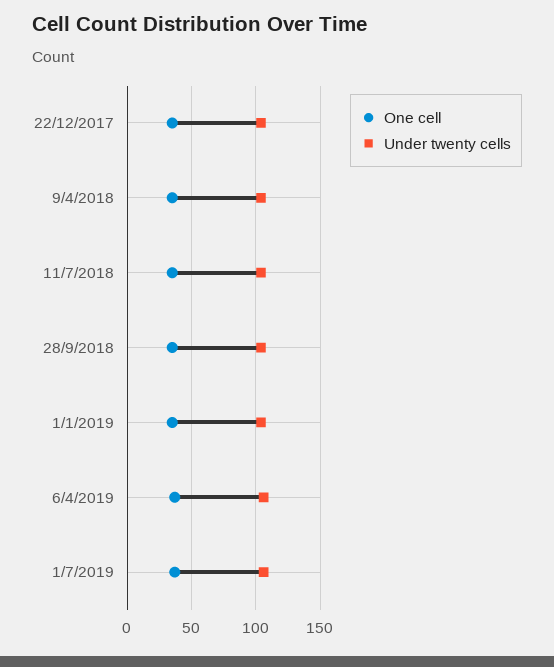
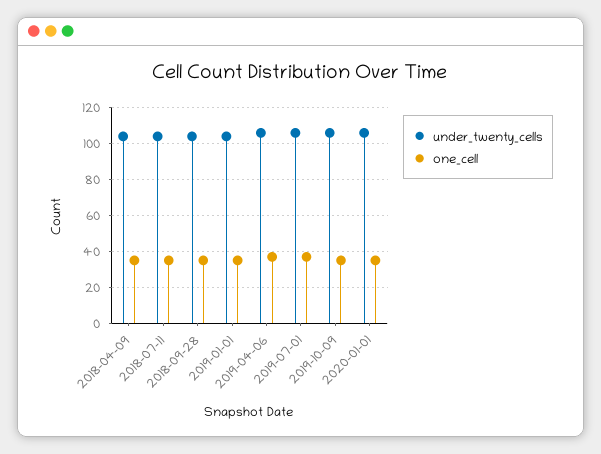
One cell, 22/12/2017: 35 -> none
Under twenty cells, 22/12/2017: 105 -> none
Under twenty cells, 2019-10-09: none -> 105
One cell, 2019-10-09: none -> 35
Under twenty cells, 2020-01-01: none -> 105
One cell, 2020-01-01: none -> 35

